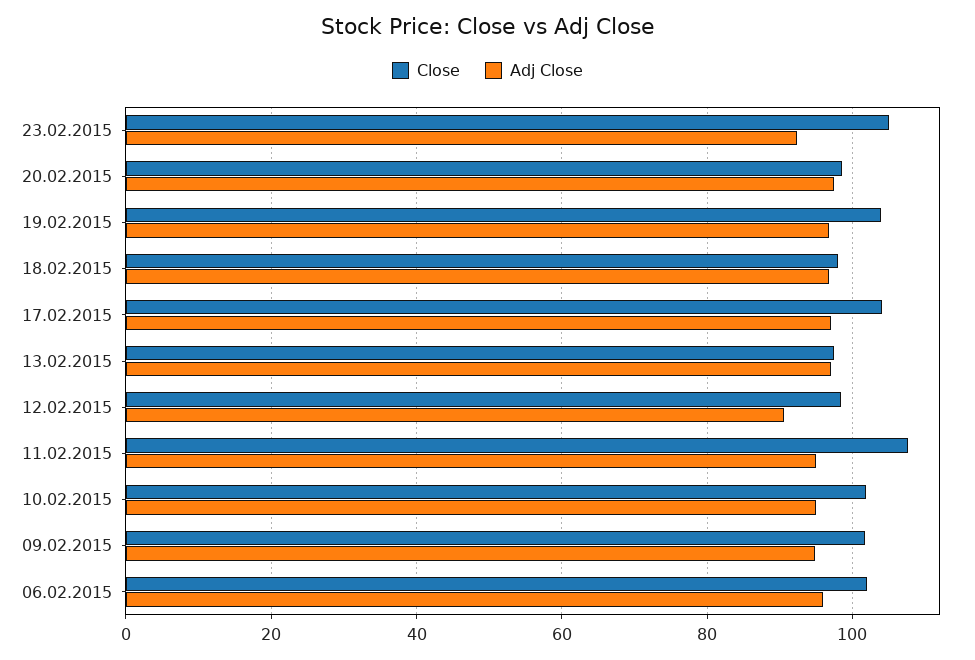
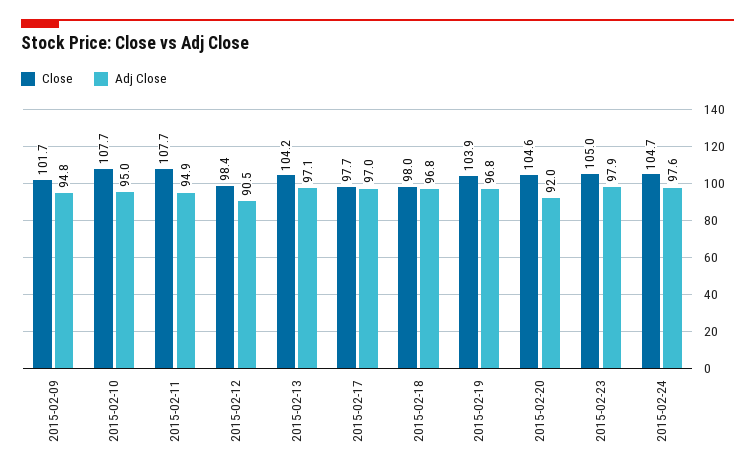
Adj Close, 23.02.2015: 92 -> 97.9
Close, 20.02.2015: 98 -> 104.6
Adj Close, 20.02.2015: 98 -> 92
Close, 17.02.2015: 104 -> 97.7
Close, 13.02.2015: 98 -> 104.2
Close, 10.02.2015: 102 -> 107.7
Close, 06.02.2015: 102 -> none
Adj Close, 06.02.2015: 96 -> none
Close, 2015-02-24: none -> 104.7
Adj Close, 2015-02-24: none -> 97.6

